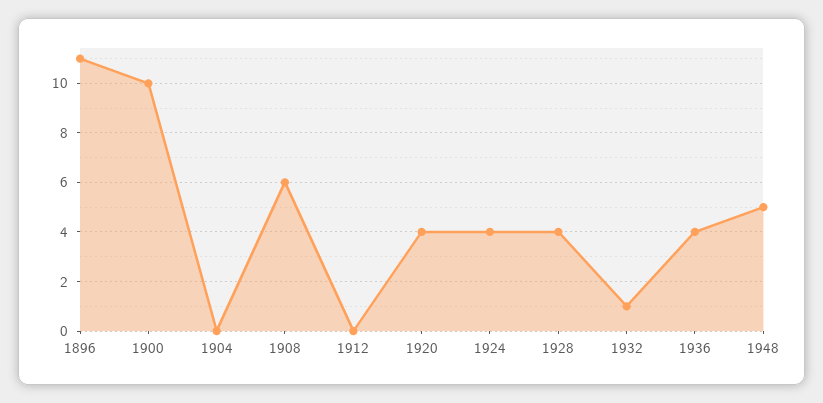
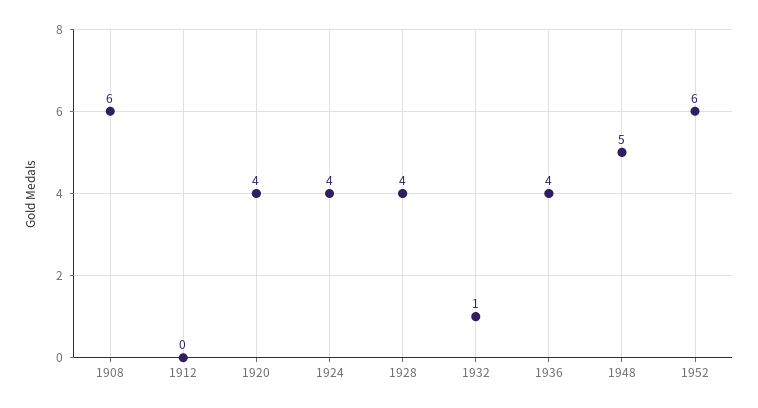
1896: 11 -> none
1900: 10 -> none
1904: 0 -> none
1952: none -> 6

